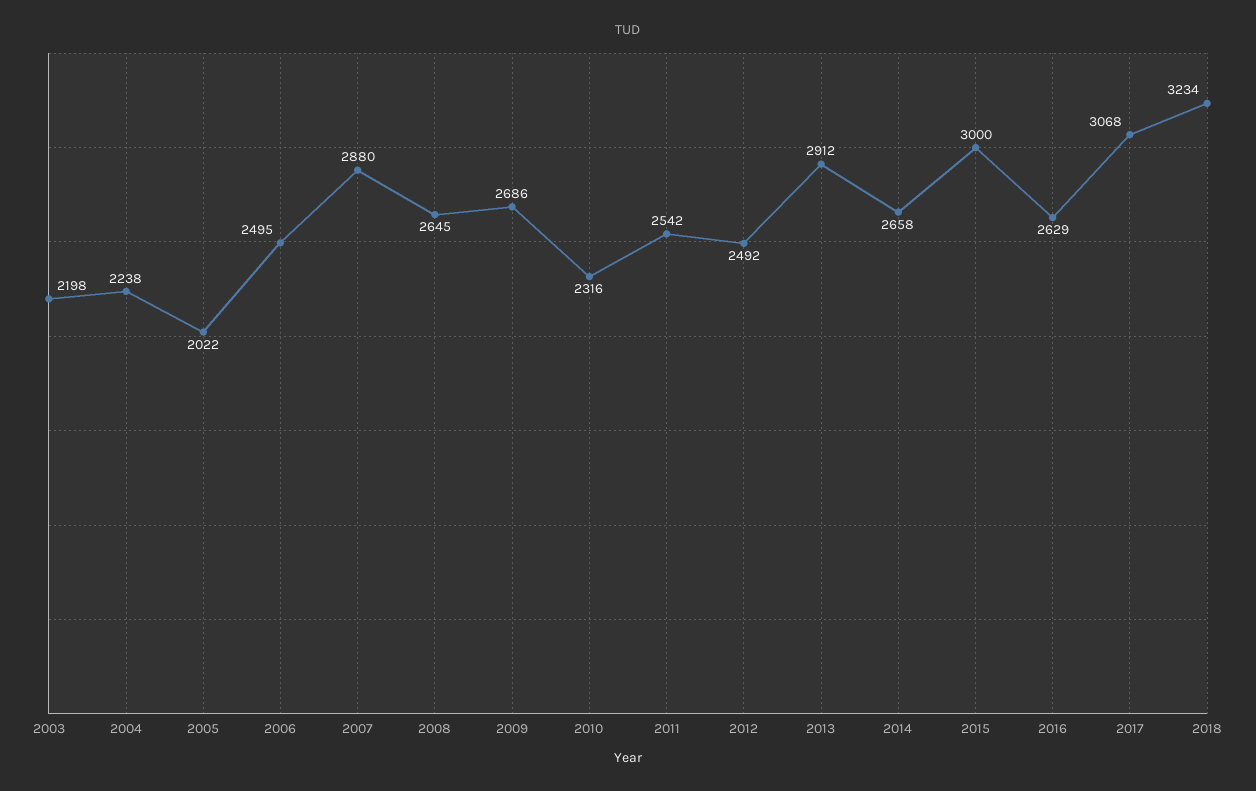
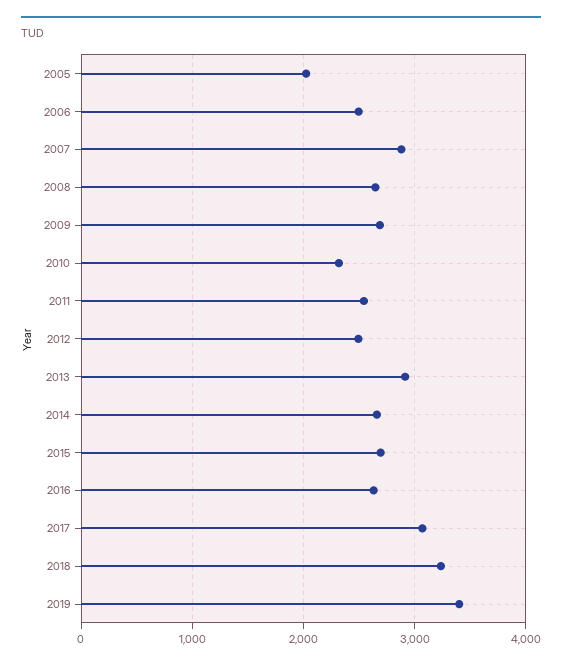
2003: 2198 -> none
2004: 2238 -> none
2015: 3000 -> 2700
2019: none -> 3400

